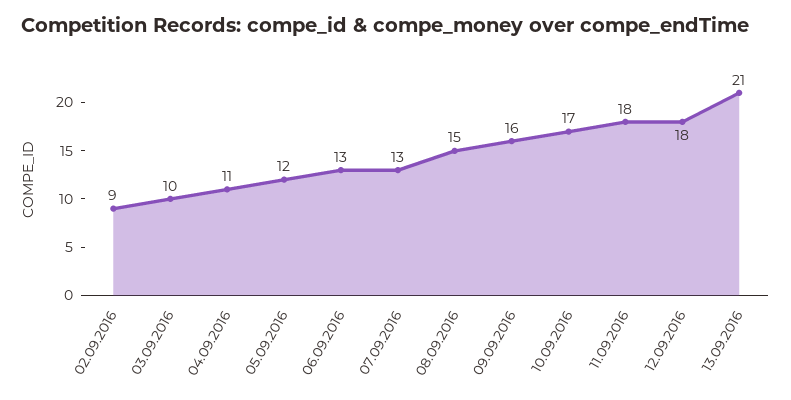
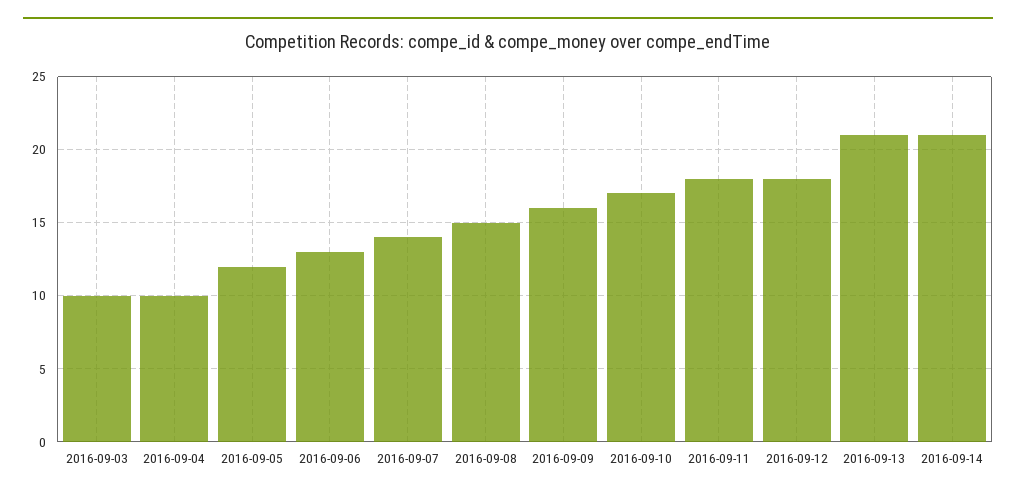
02.09.2016: 9 -> none
04.09.2016: 11 -> 10
07.09.2016: 13 -> 14
2016-09-14: none -> 21

